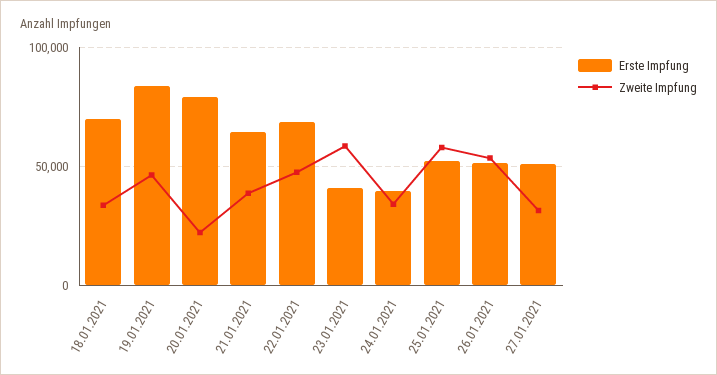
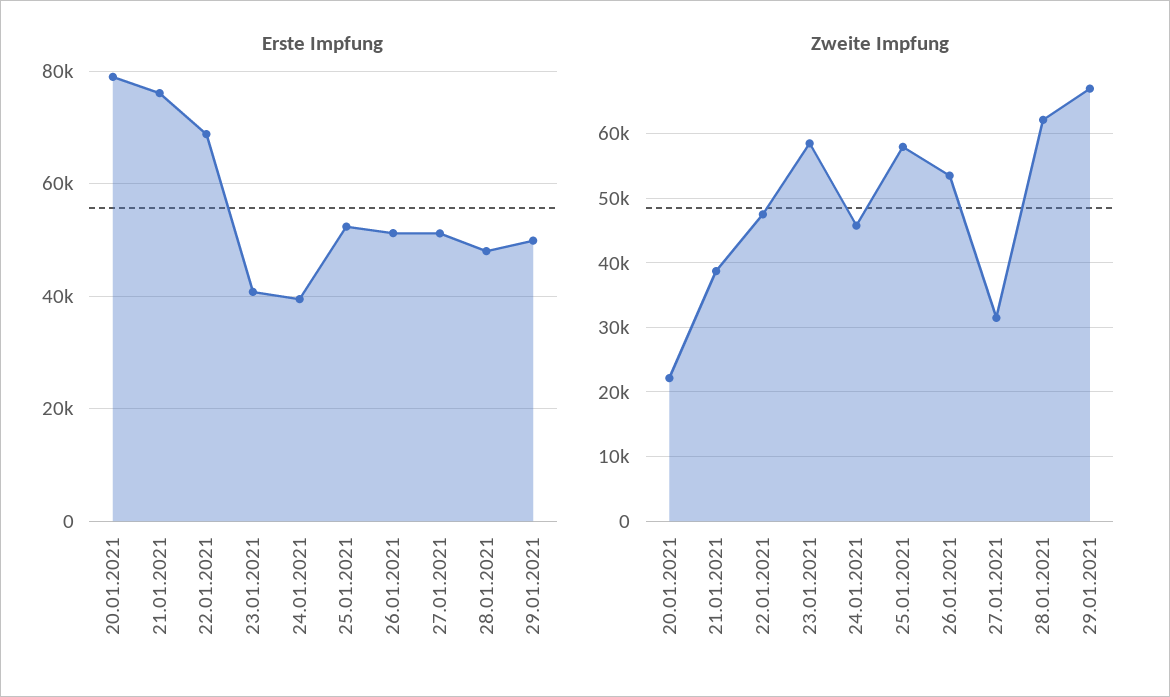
Erste Impfung, 18.01.2021: 70000 -> none
Zweite Impfung, 18.01.2021: 35000 -> none
Erste Impfung, 19.01.2021: 85000 -> none
Zweite Impfung, 19.01.2021: 45000 -> none
Erste Impfung, 21.01.2021: 65000 -> 76000
Zweite Impfung, 24.01.2021: 35000 -> 46000
Erste Impfung, 28.01.2021: none -> 48000
Erste Impfung, 29.01.2021: none -> 50000
Zweite Impfung, 28.01.2021: none -> 62000
Zweite Impfung, 29.01.2021: none -> 67000

